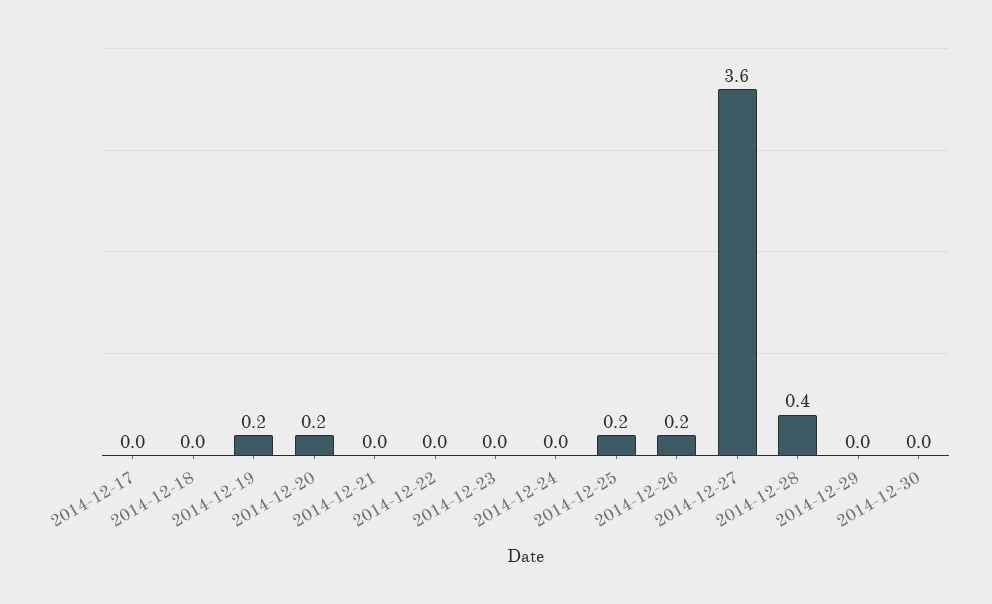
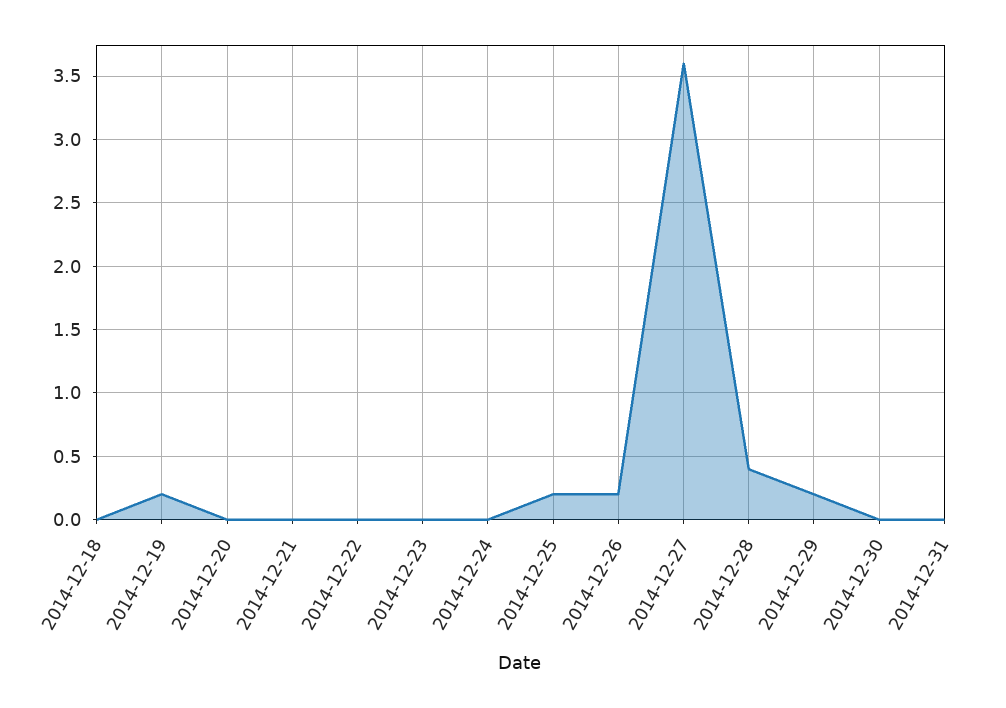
2014-12-17: 0 -> none
2014-12-20: 0.2 -> 0
2014-12-29: 0 -> 0.2
2014-12-31: none -> 0

